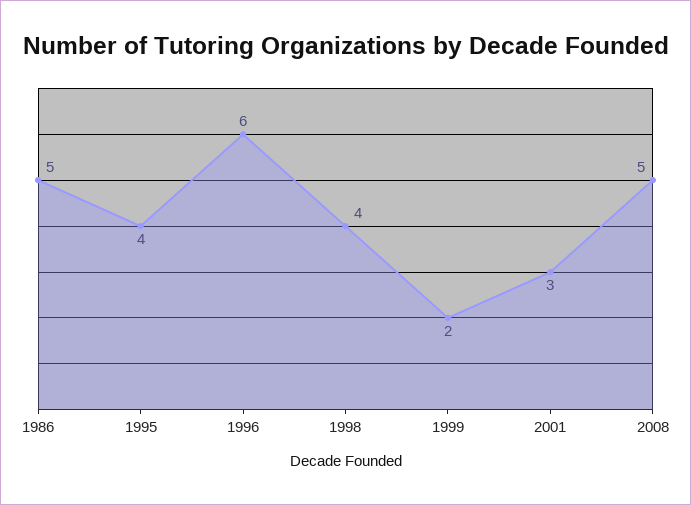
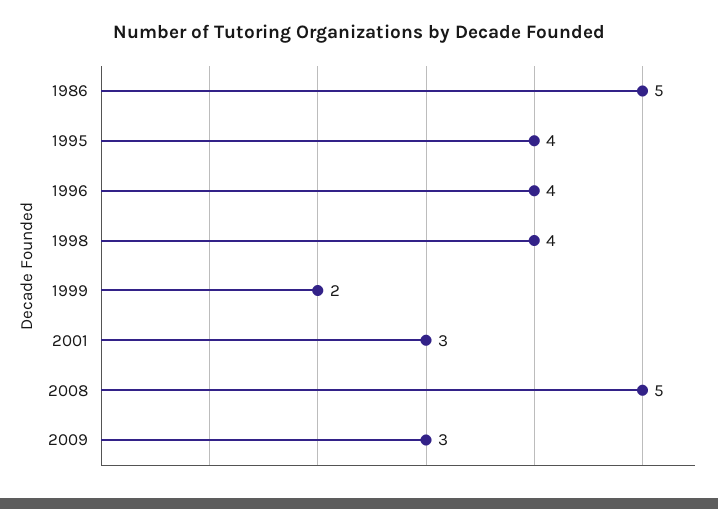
1996: 6 -> 4
2009: none -> 3

